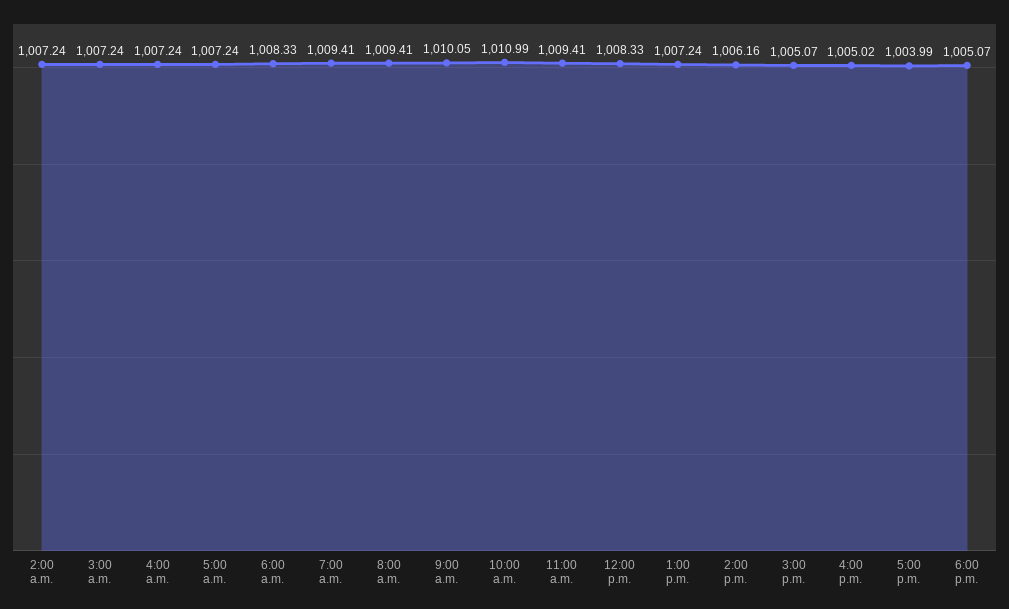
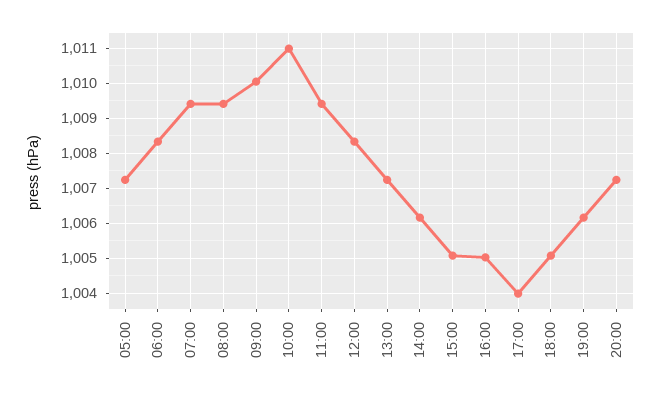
2:00 a.m.: 1007.24 -> none
3:00 a.m.: 1007.24 -> none
4:00 a.m.: 1007.24 -> none
19:00: none -> 1006.2
20:00: none -> 1007.2

